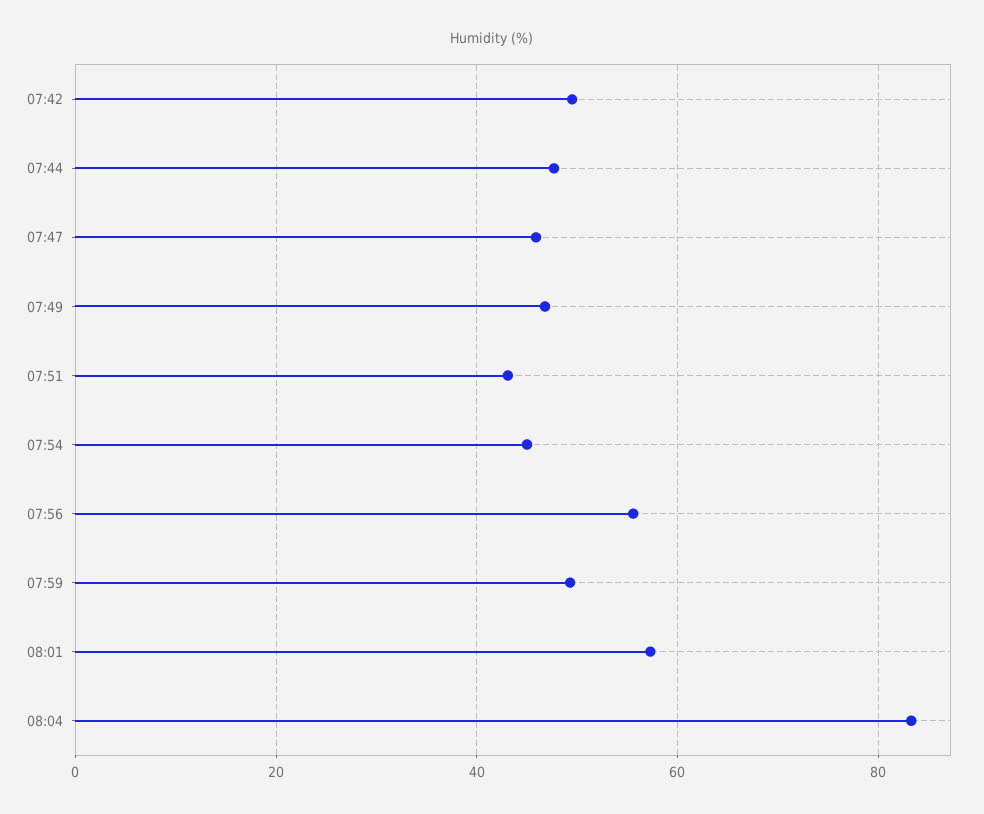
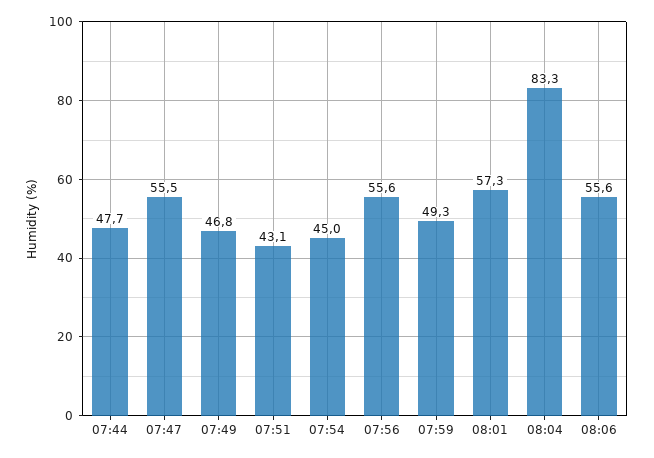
07:42: 50 -> none
07:47: 46 -> 55.5
08:06: none -> 55.6

